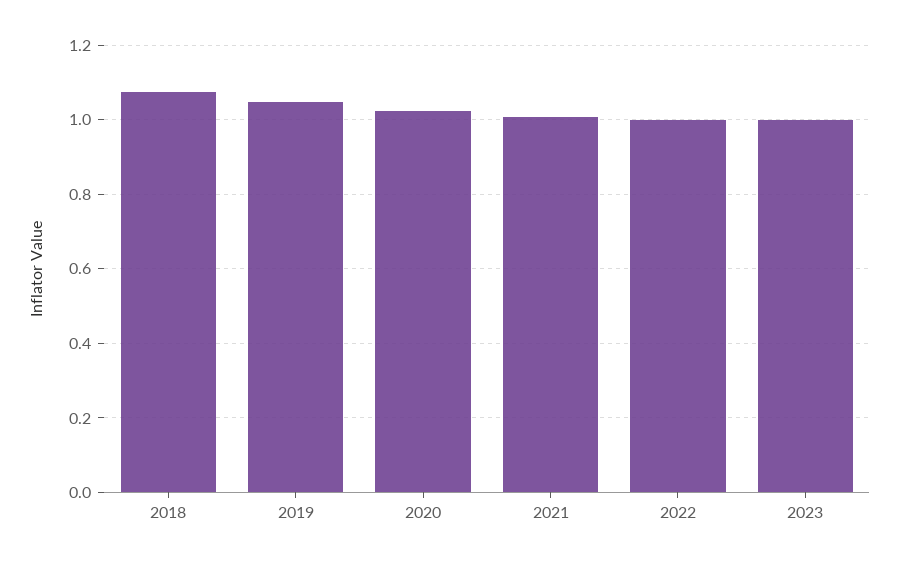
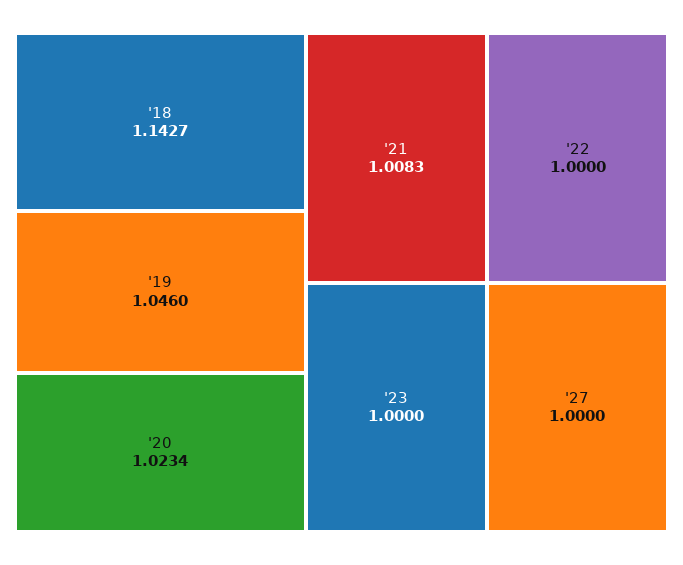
2018: 1.08 -> 1.1427
'27: none -> 1

